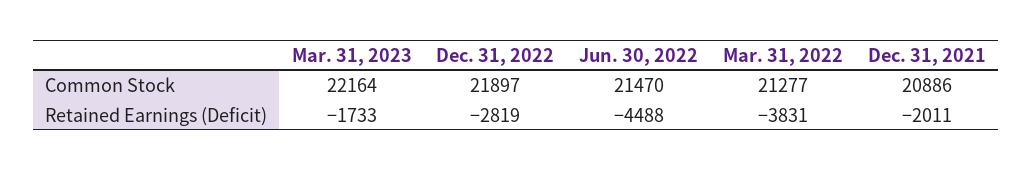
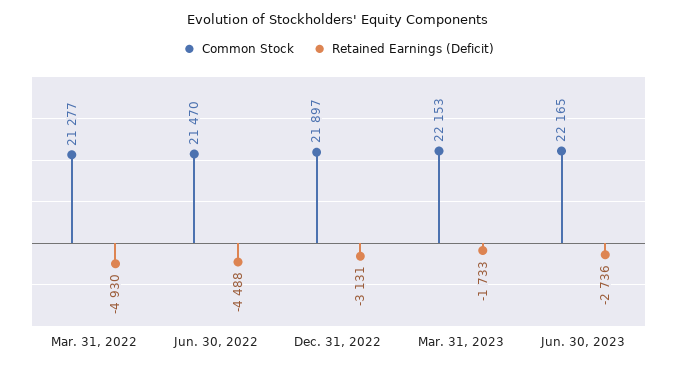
Common Stock, Mar. 31, 2023: 22164 -> 22153
Common Stock, Dec. 31, 2021: 20886 -> none
Retained Earnings (Deficit), Dec. 31, 2022: -2819 -> -3131
Retained Earnings (Deficit), Mar. 31, 2022: -3831 -> -4930
Retained Earnings (Deficit), Dec. 31, 2021: -2011 -> none
Common Stock, Jun. 30, 2023: none -> 22165
Retained Earnings (Deficit), Jun. 30, 2023: none -> -2736

